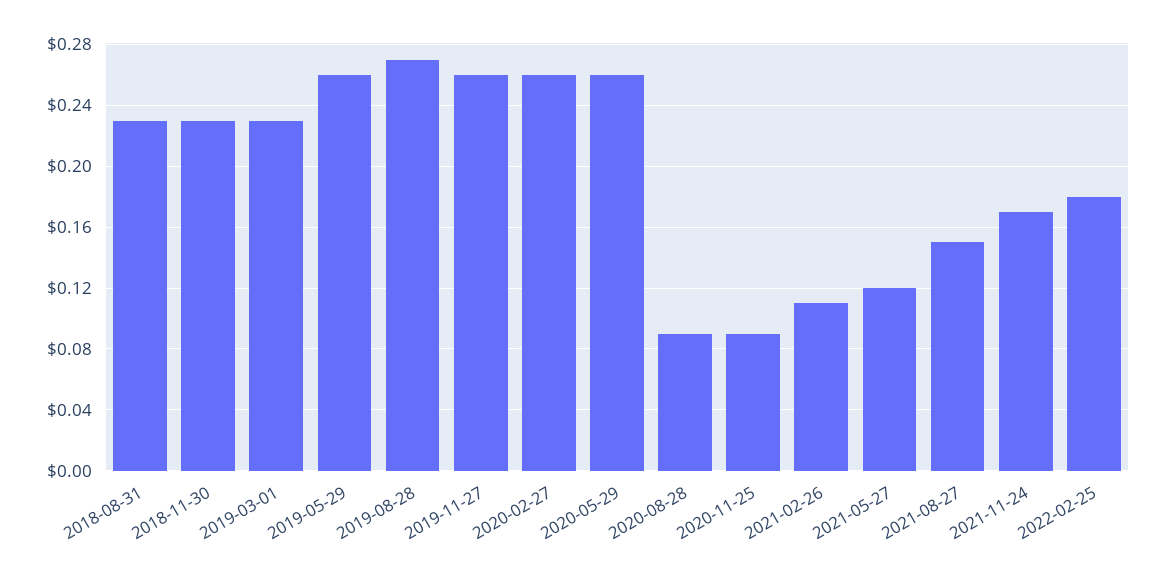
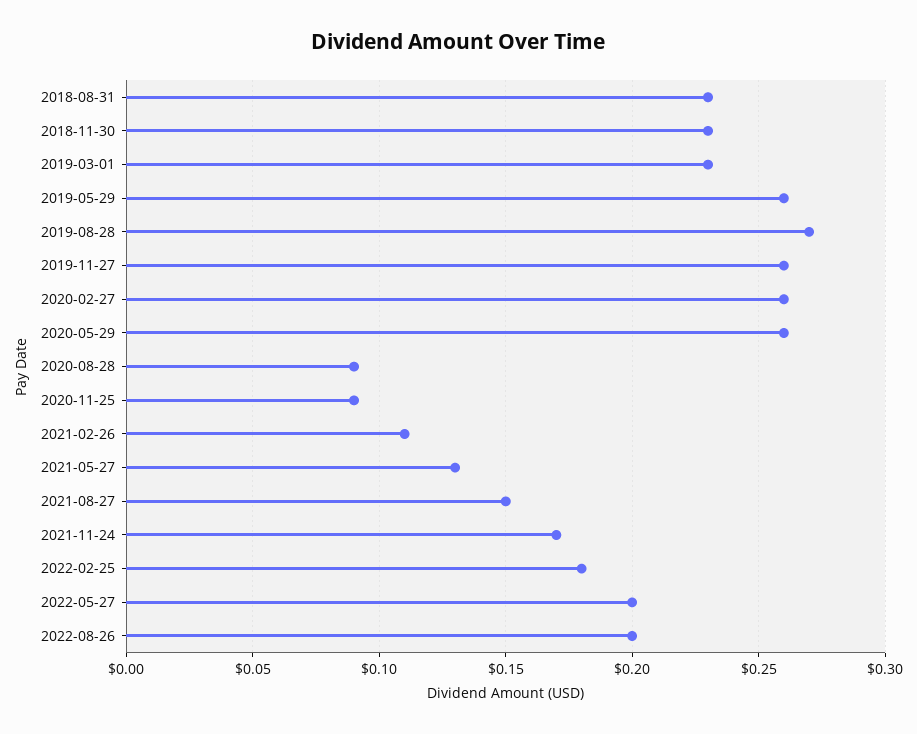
2021-05-27: 0.12 -> 0.13
2022-05-27: none -> 0.2
2022-08-26: none -> 0.2

